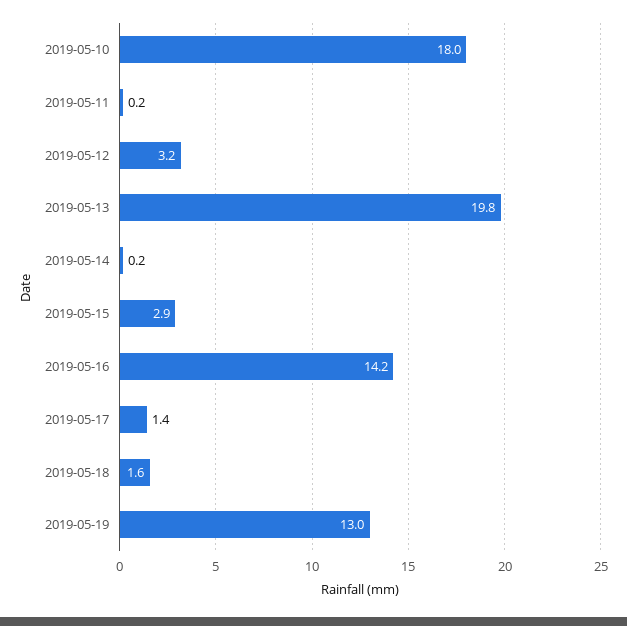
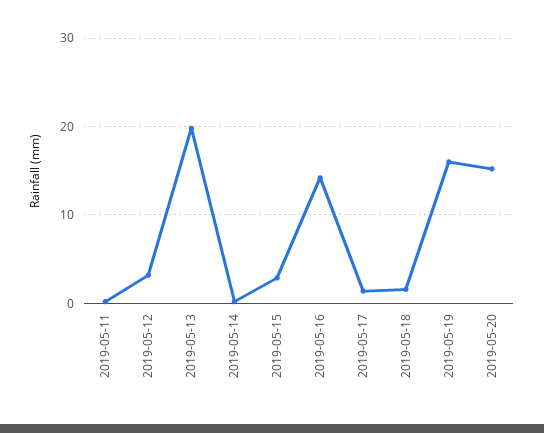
2019-05-10: 18 -> none
2019-05-19: 13 -> 16
2019-05-20: none -> 15

